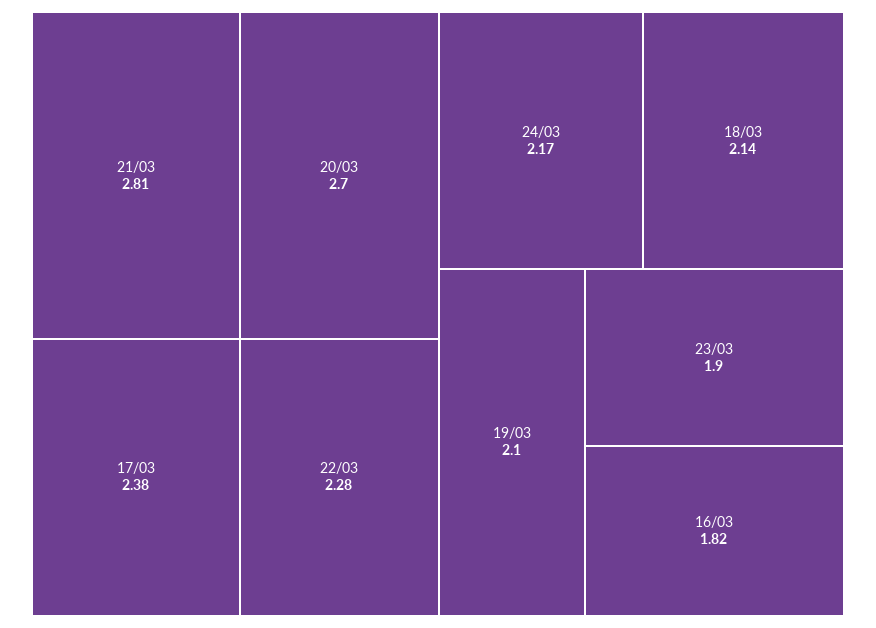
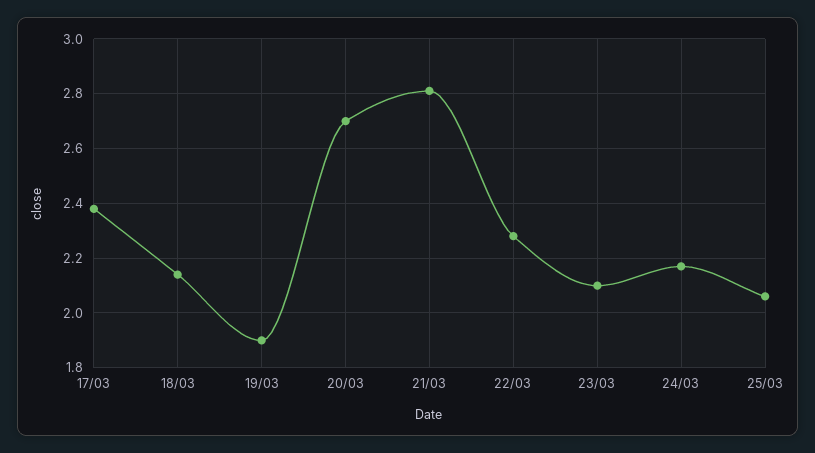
19/03: 2.1 -> 1.9
23/03: 1.9 -> 2.1
16/03: 1.82 -> none
25/03: none -> 2.05

